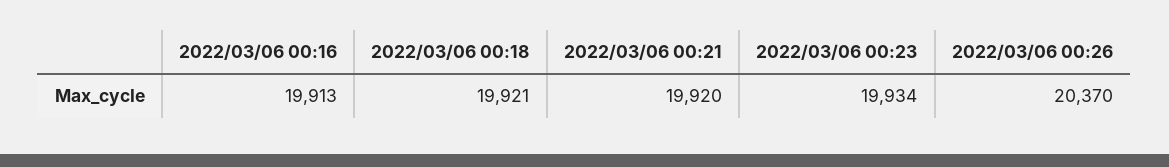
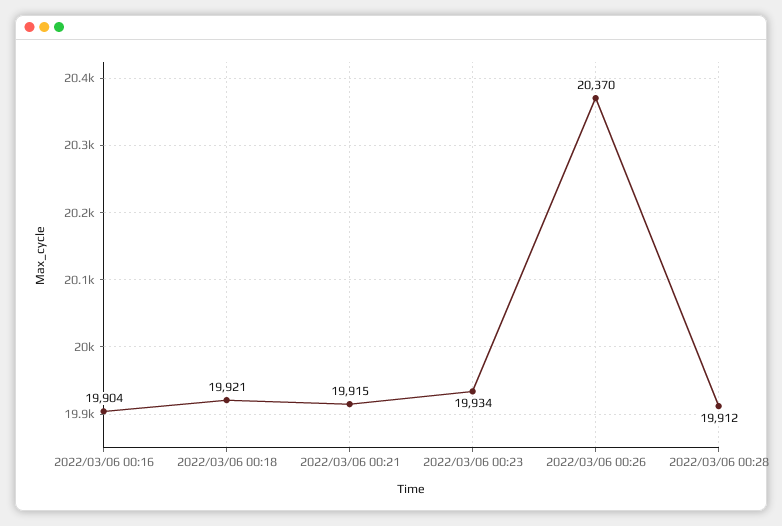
2022/03/06 00:16: 19913 -> 19904
2022/03/06 00:21: 19920 -> 19915
2022/03/06 00:28: none -> 19912

